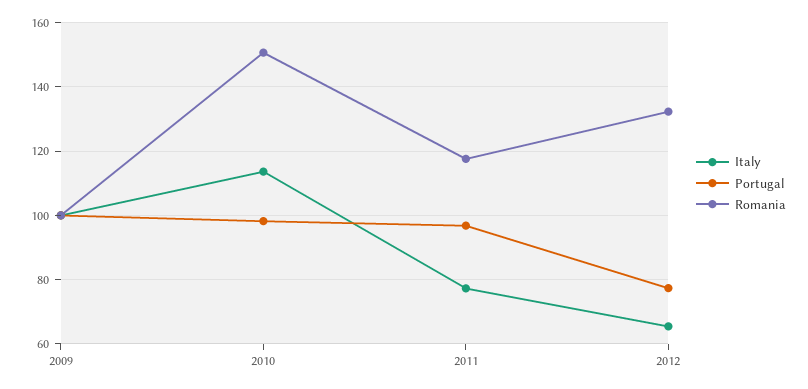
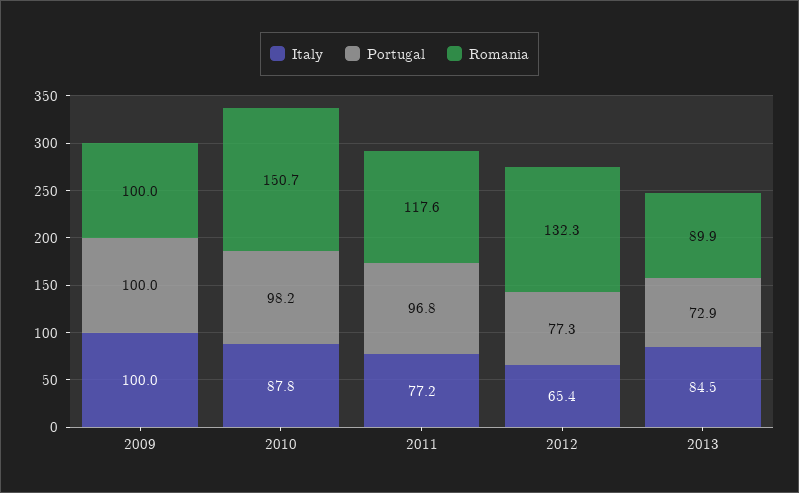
Italy, 2010: 114 -> 87.8
Italy, 2013: none -> 84.5
Portugal, 2013: none -> 72.9
Romania, 2013: none -> 89.9

